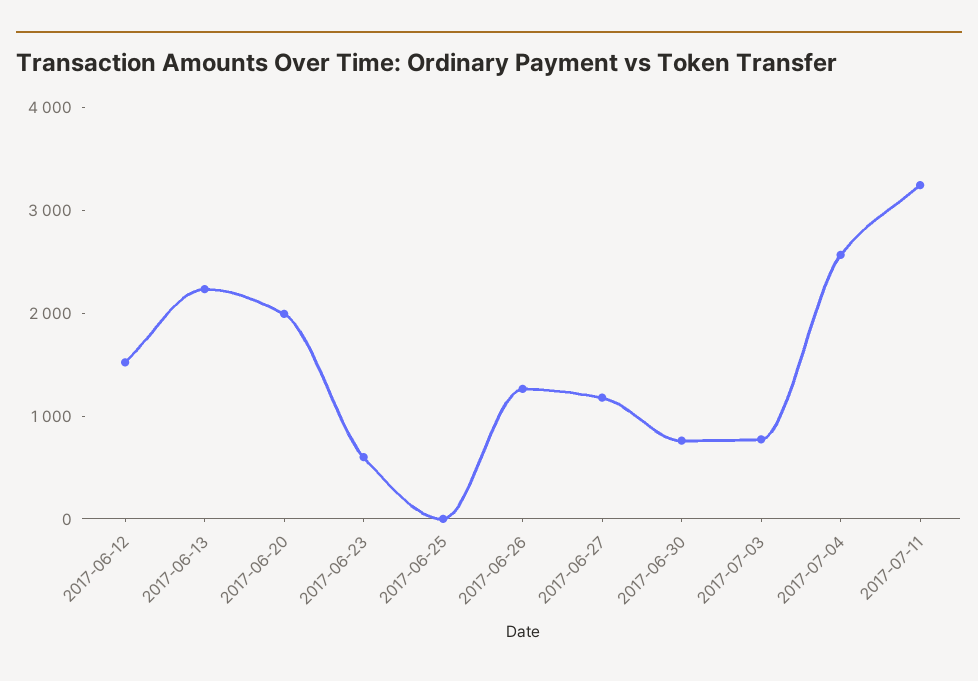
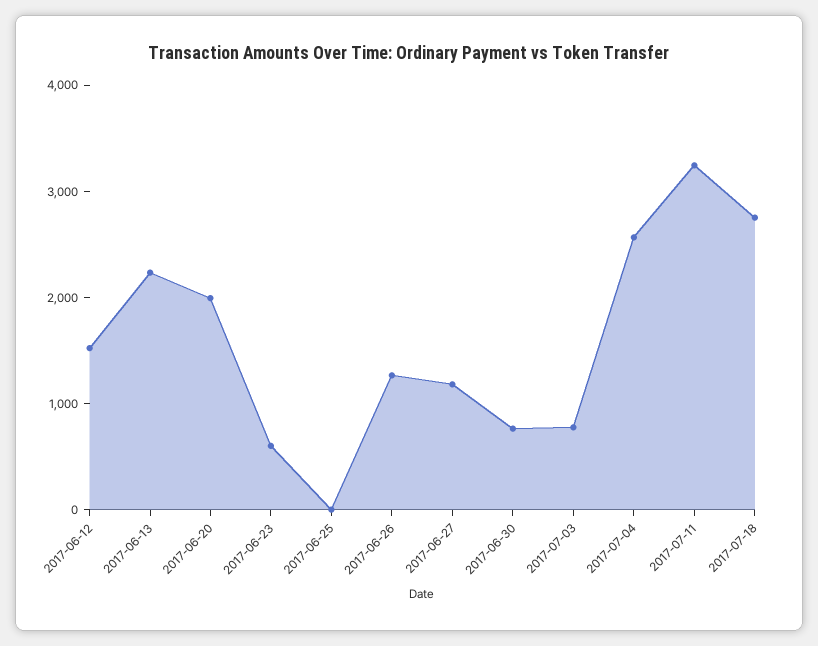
2017-07-18: none -> 2800

